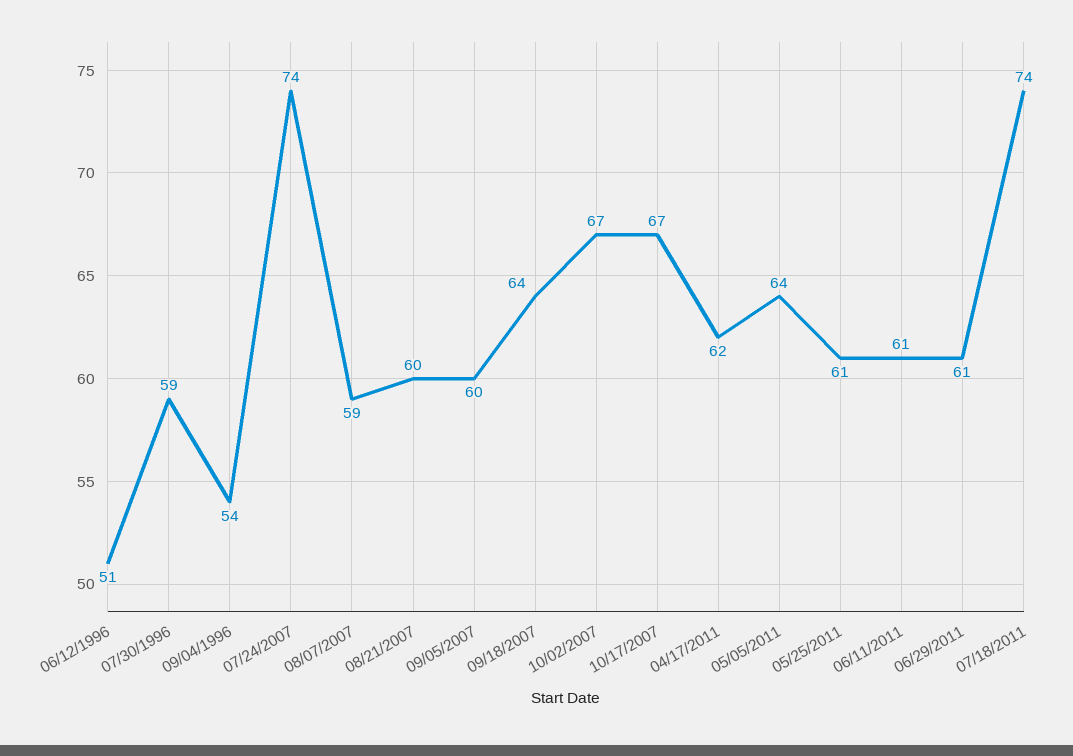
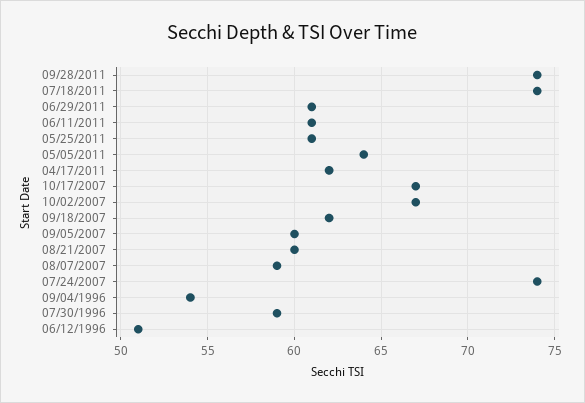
09/18/2007: 64 -> 62
09/28/2011: none -> 74

